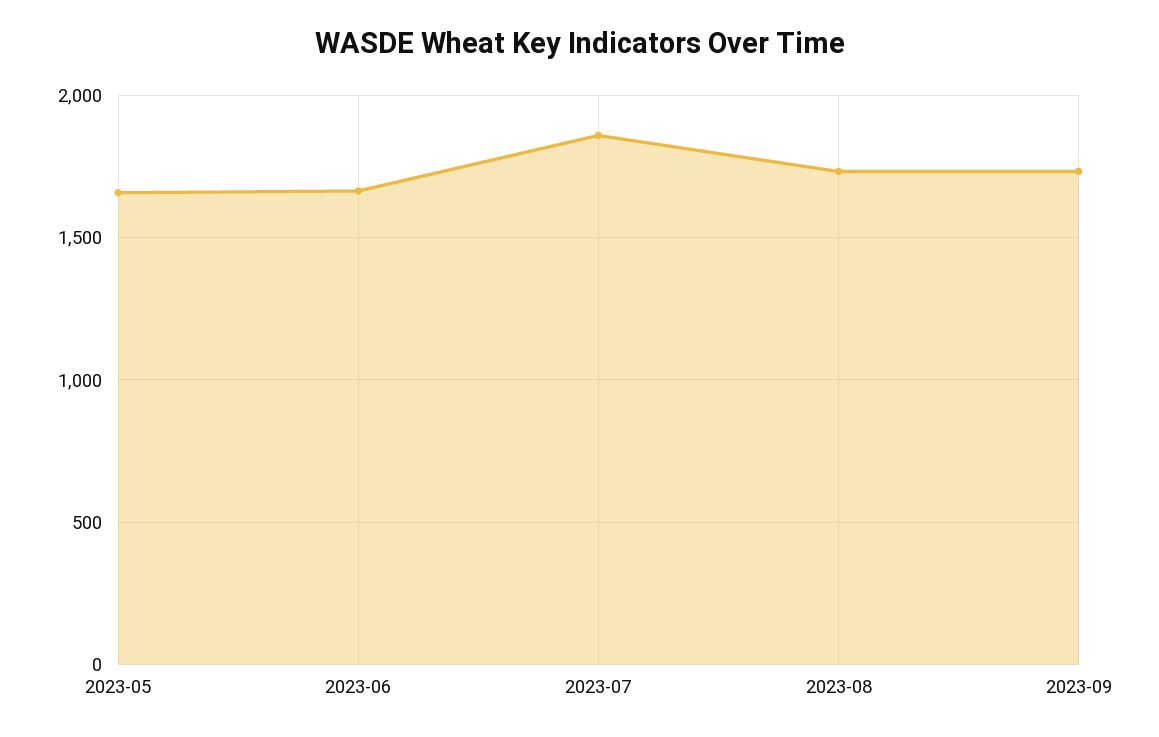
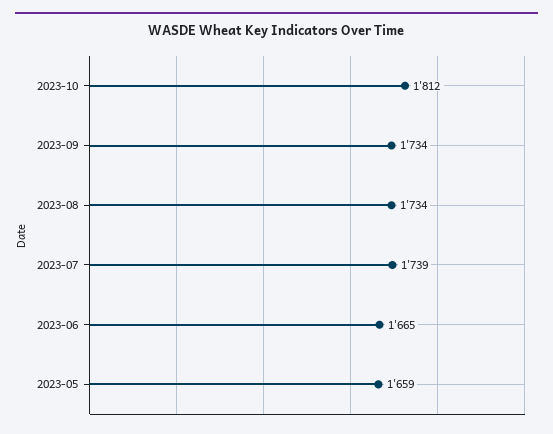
2023-07: 1850 -> 1739
2023-10: none -> 1812

